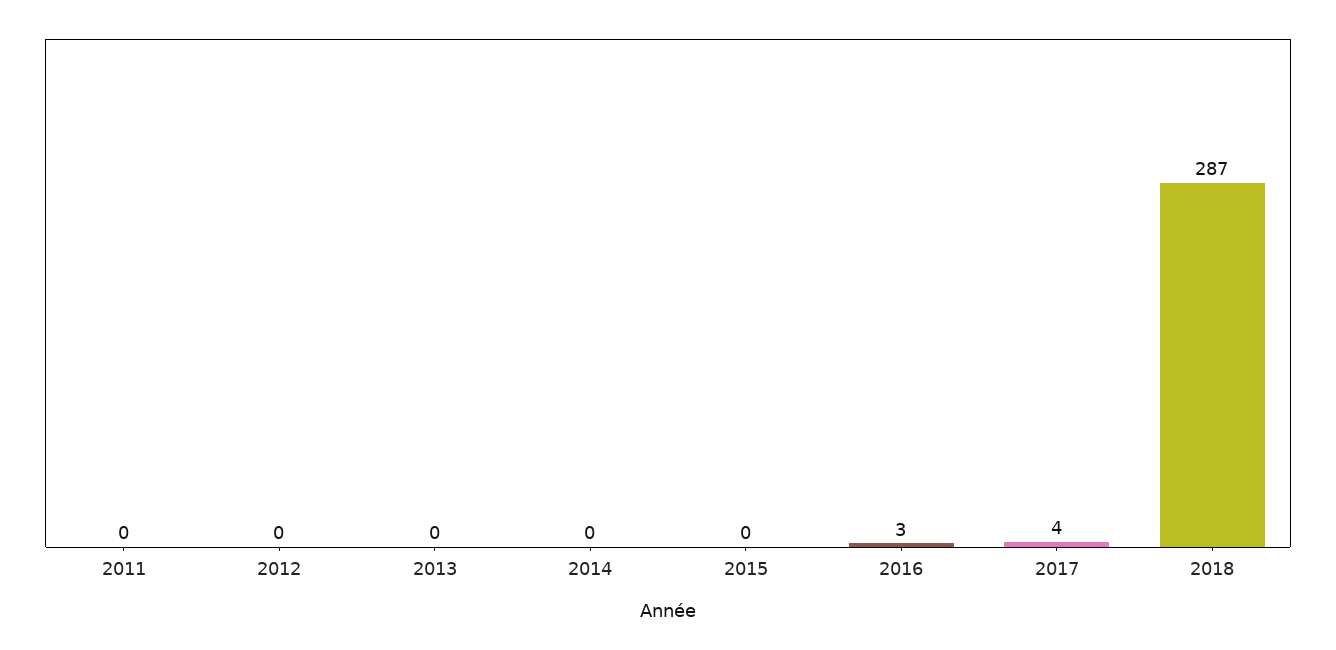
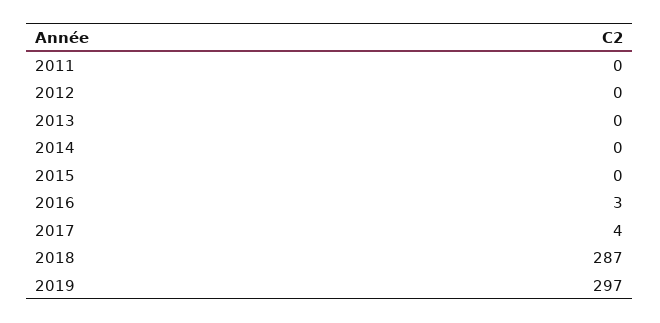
2019: none -> 297

